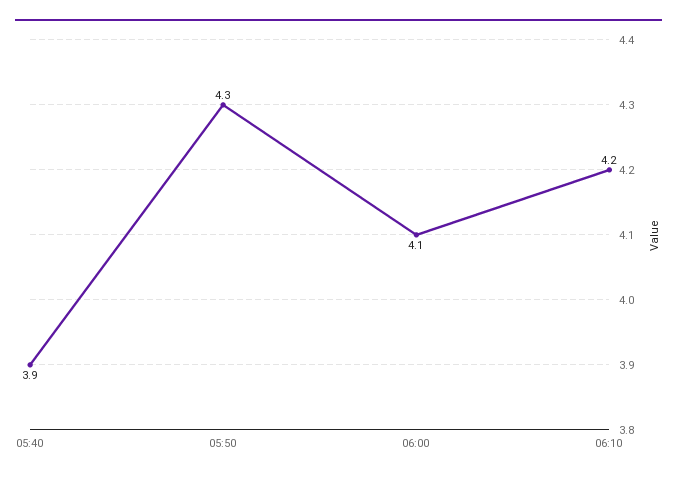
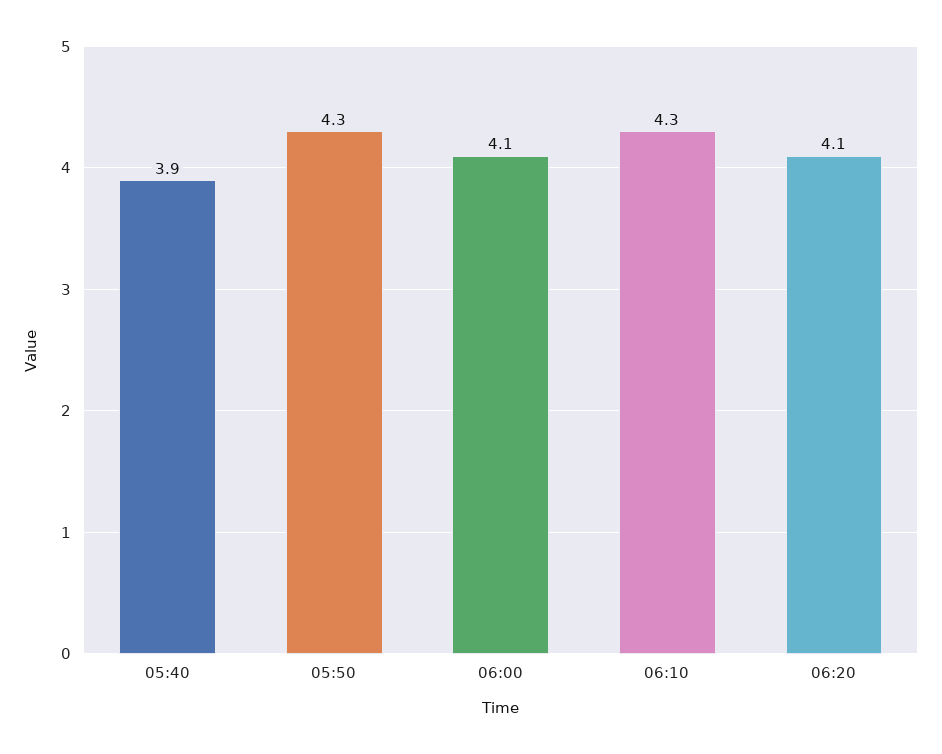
06:10: 4.2 -> 4.3
06:20: none -> 4.1

